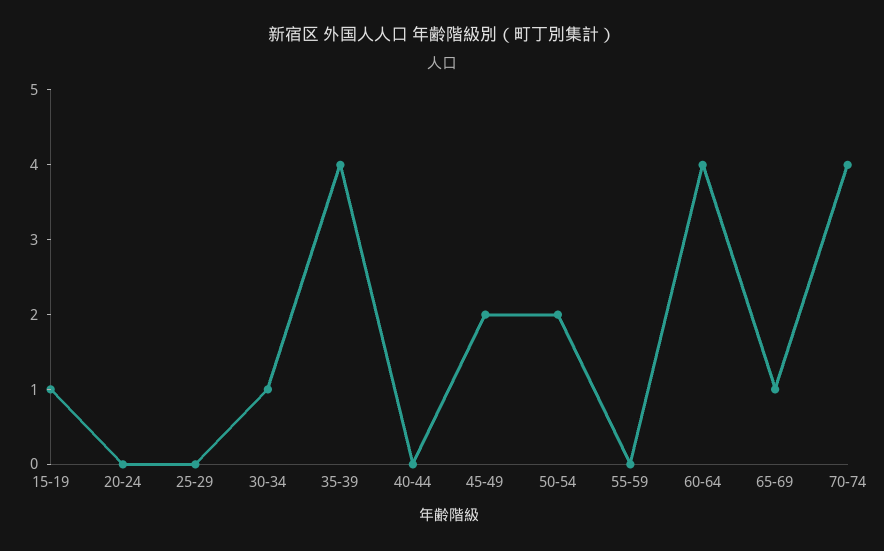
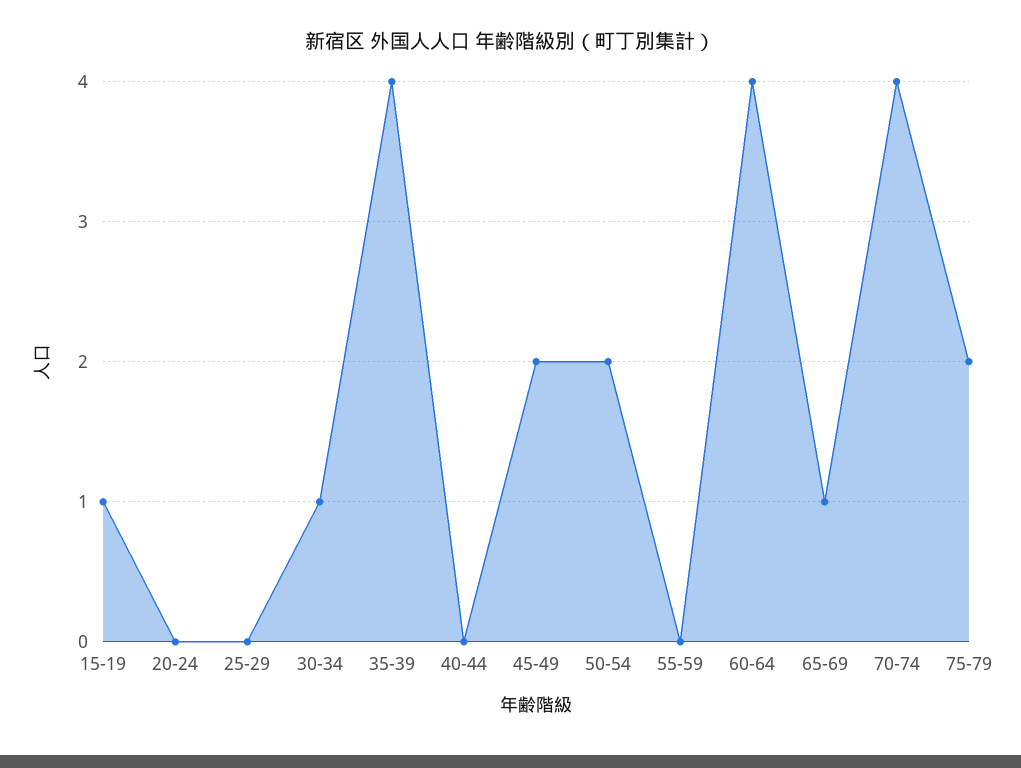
75-79: none -> 2

